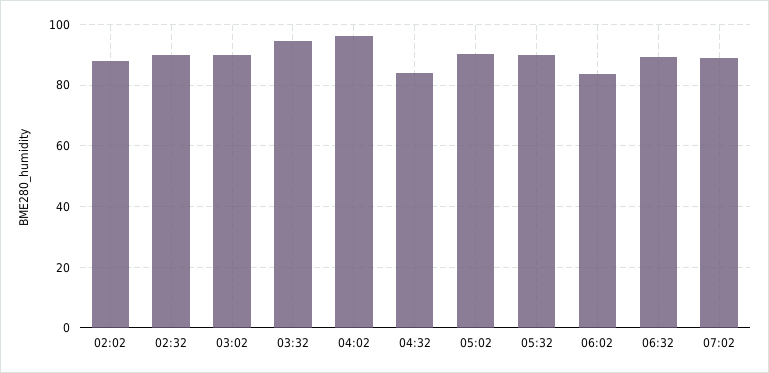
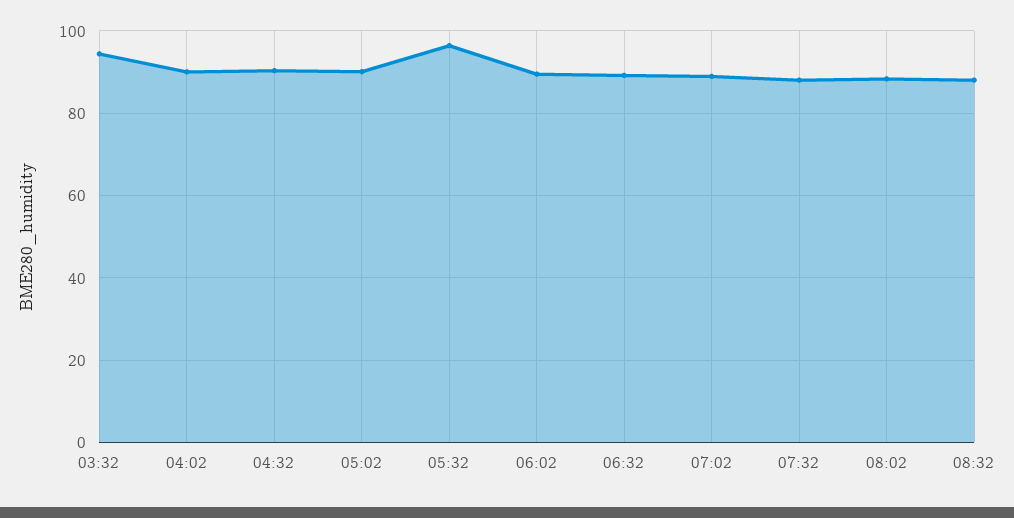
02:02: 88 -> none
02:32: 90 -> none
03:02: 90 -> none
04:02: 96 -> 90
04:32: 84 -> 90
05:32: 90 -> 96
06:02: 84 -> 90
07:32: none -> 88
08:02: none -> 88
08:32: none -> 88

